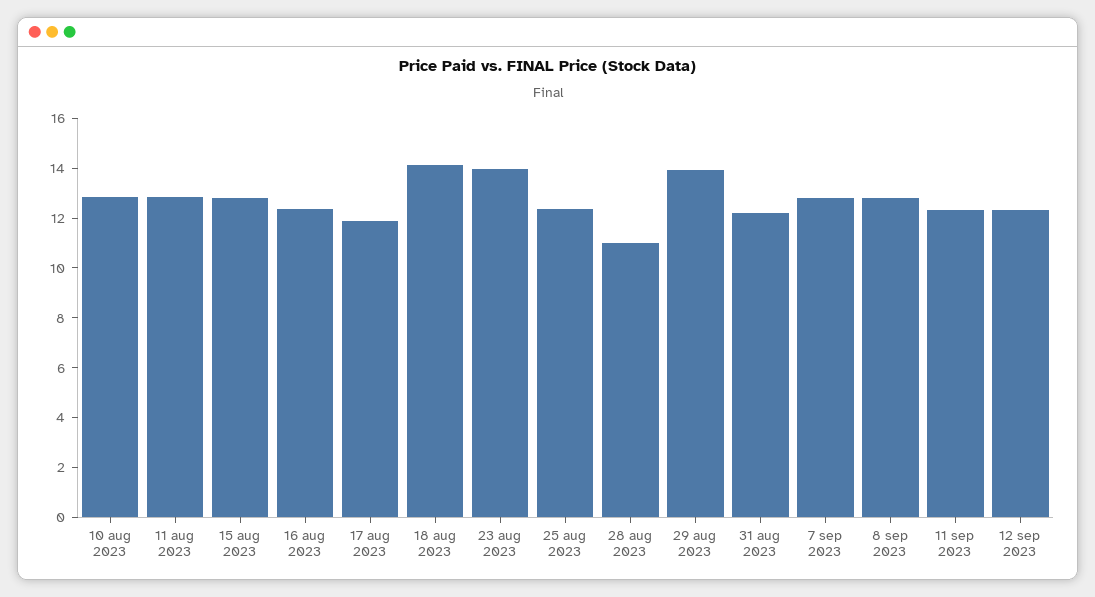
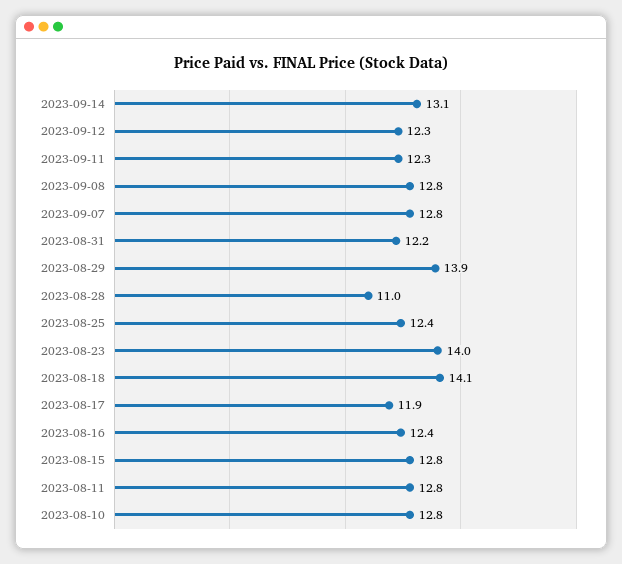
2023-09-14: none -> 13.1

